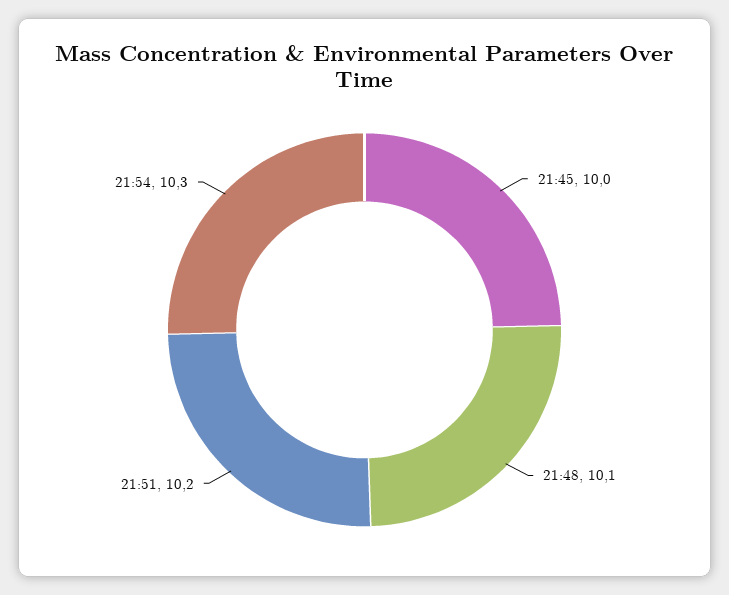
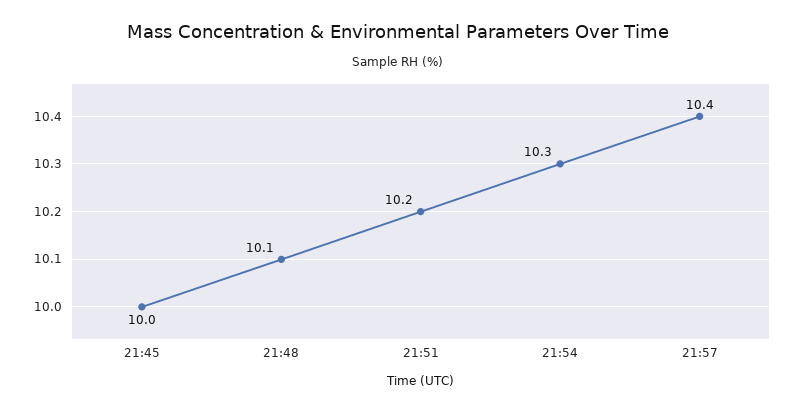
21:57: none -> 10.4

